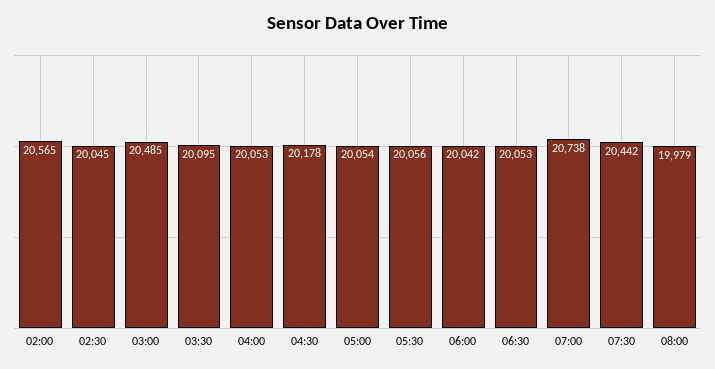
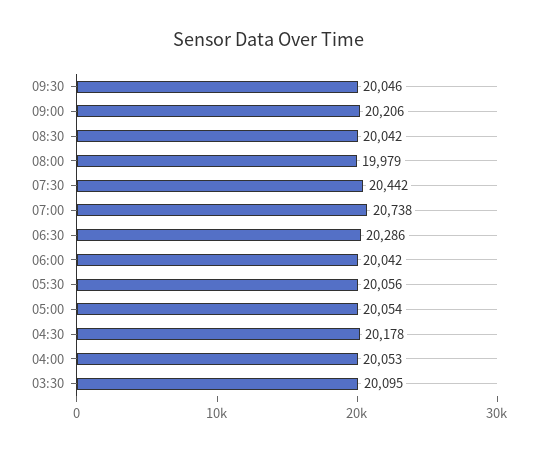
02:00: 20565 -> none
02:30: 20045 -> none
03:00: 20485 -> none
06:30: 20053 -> 20286
09:30: none -> 20046
09:00: none -> 20206
08:30: none -> 20042

